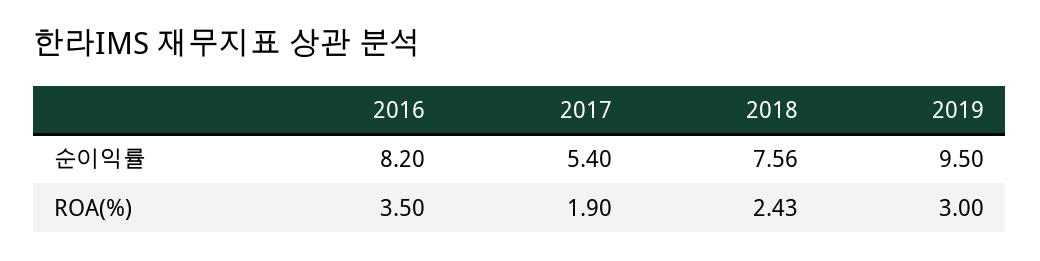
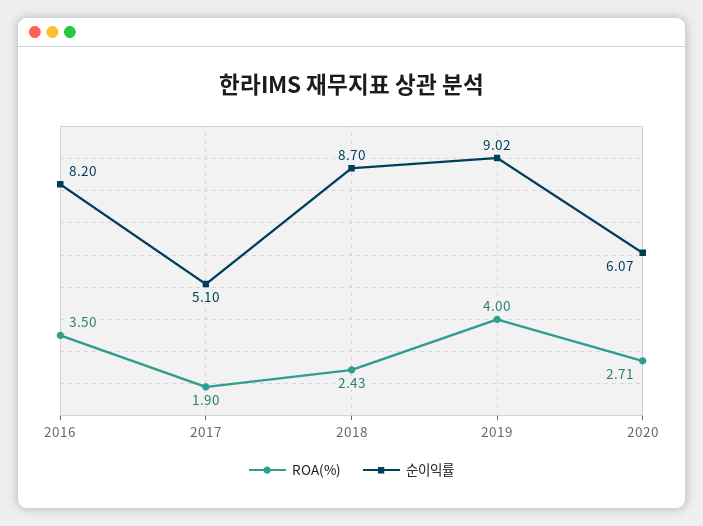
순이익률, 2017: 5.4 -> 5.1
순이익률, 2018: 7.56 -> 8.7
순이익률, 2019: 9.5 -> 9.02
ROA(%), 2019: 3 -> 4
ROA(%), 2020: none -> 2.71
순이익률, 2020: none -> 6.07

